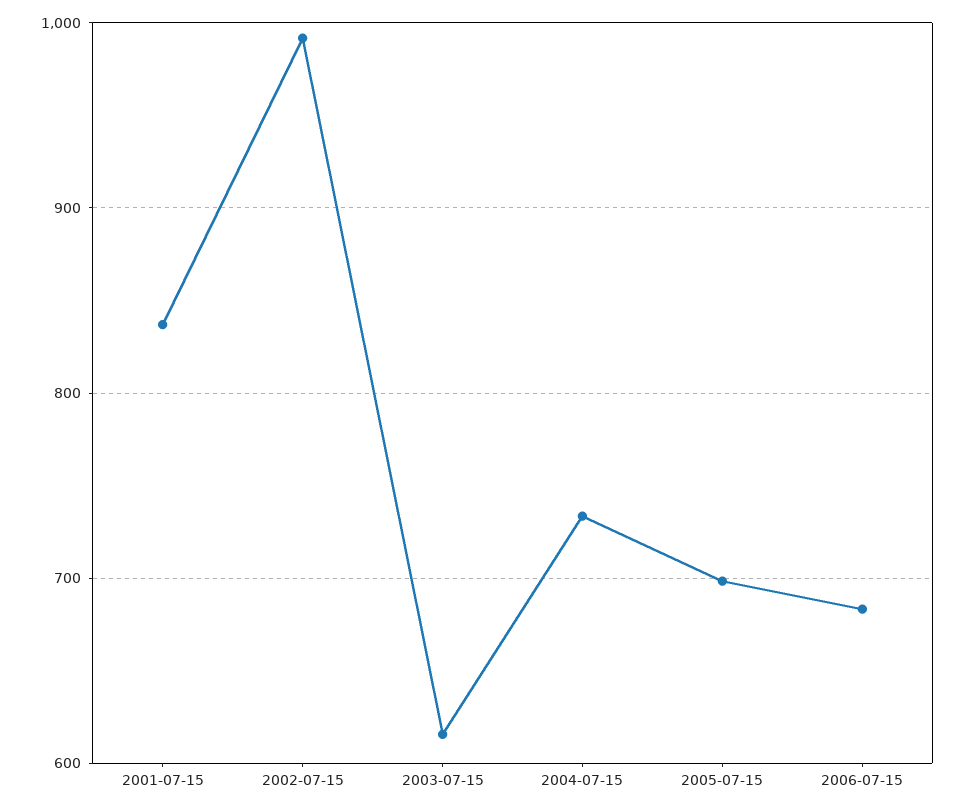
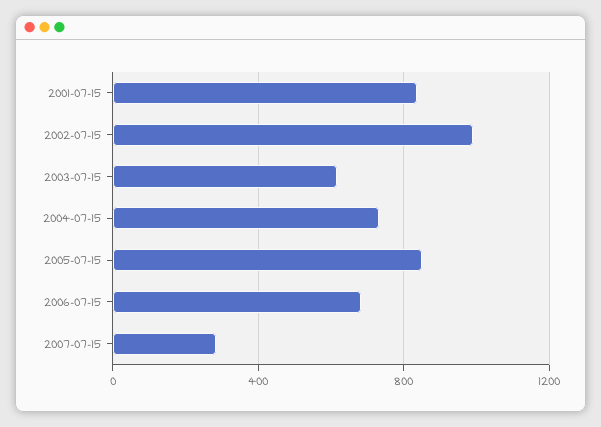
2005-07-15: 700 -> 850
2007-07-15: none -> 300

